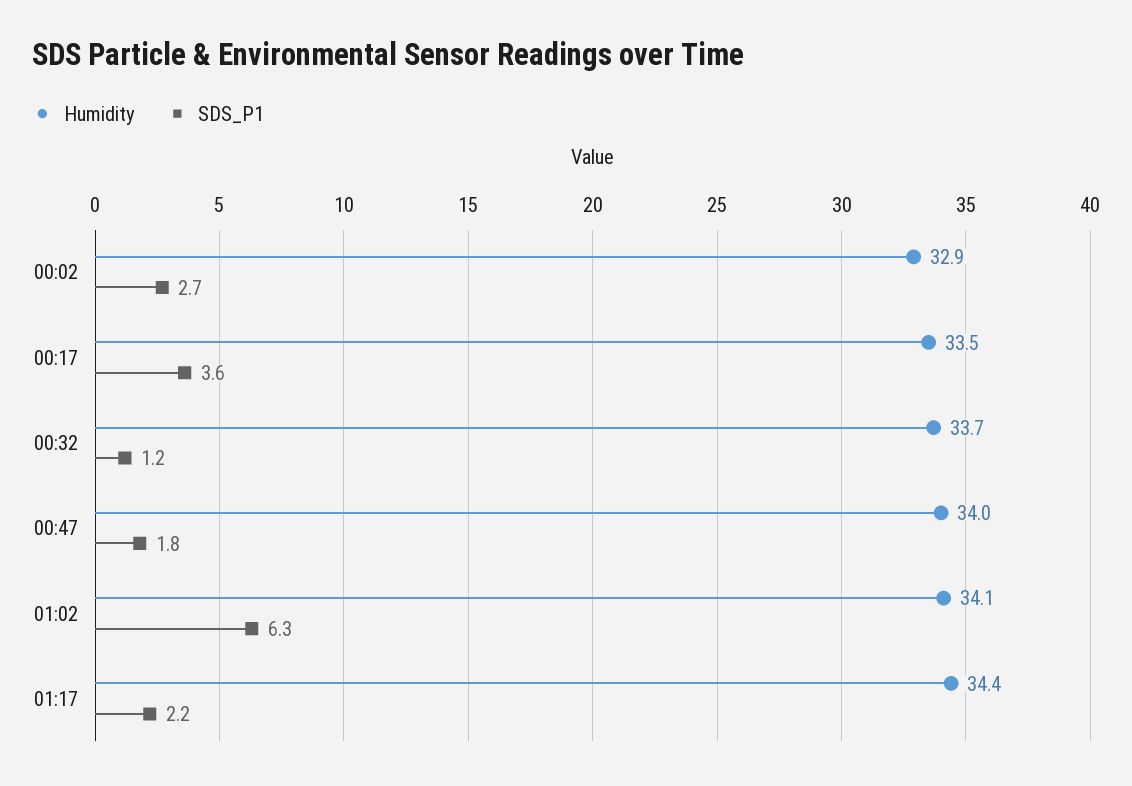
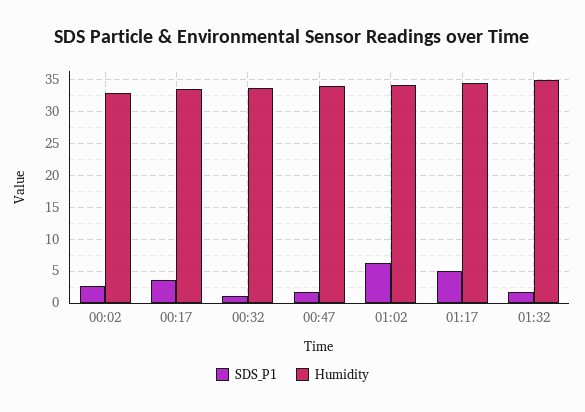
SDS_P1, 01:17: 2.2 -> 5
SDS_P1, 01:32: none -> 2
Humidity, 01:32: none -> 35

